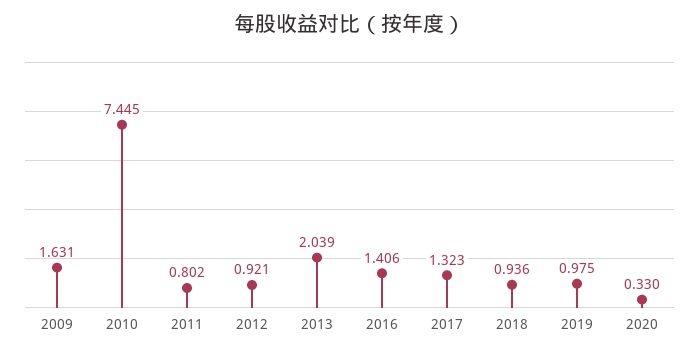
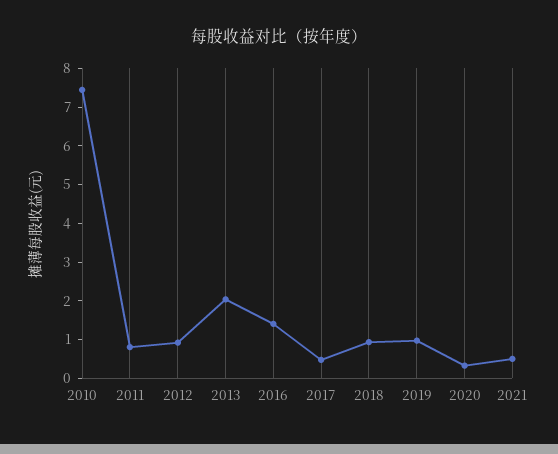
2009: 1.631 -> none
2017: 1.323 -> 0.5
2021: none -> 0.5

